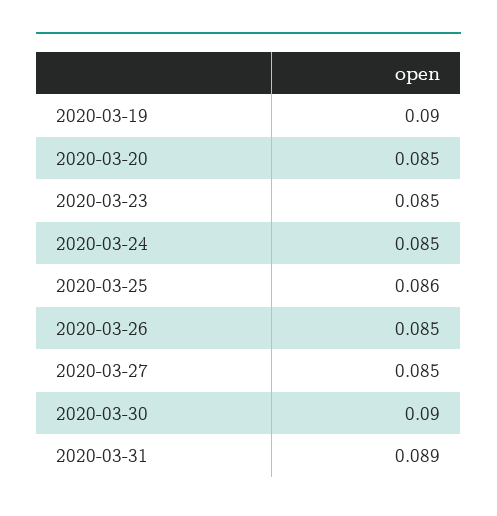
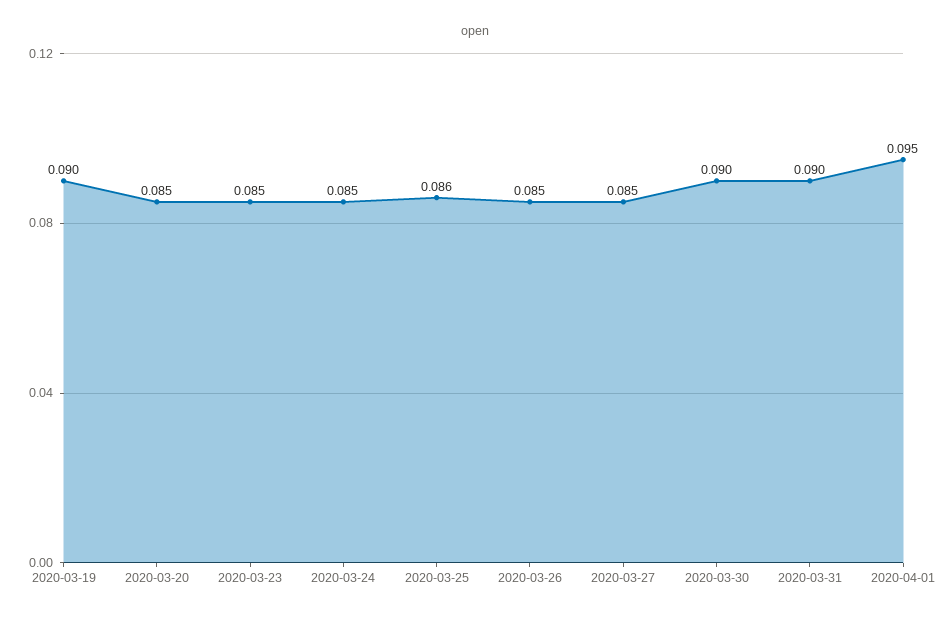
2020-03-31: 0.089 -> 0.09
2020-04-01: none -> 0.095

